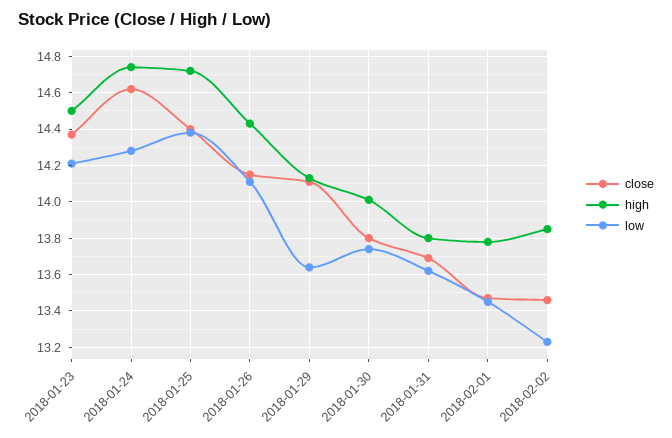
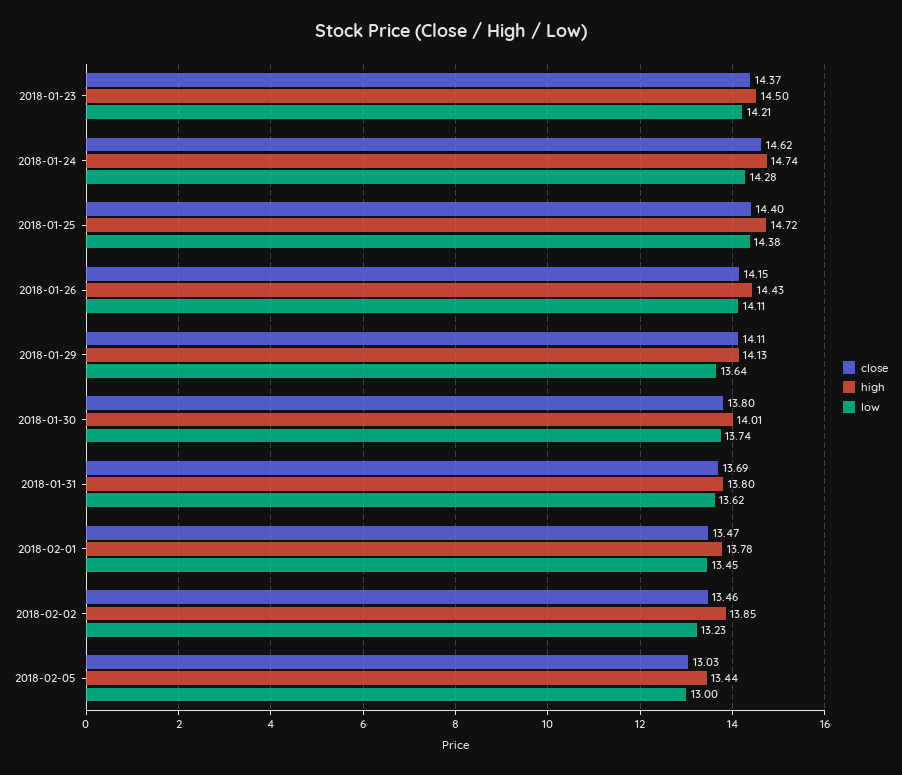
close, 2018-02-05: none -> 13.03
high, 2018-02-05: none -> 13.44
low, 2018-02-05: none -> 13

